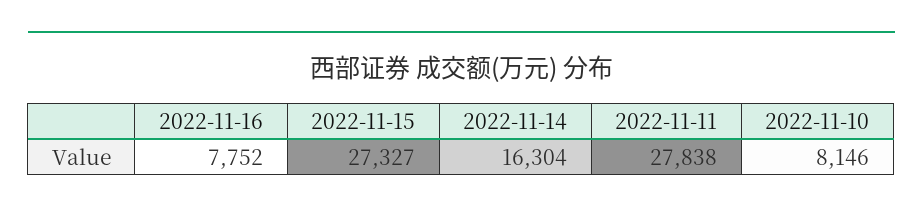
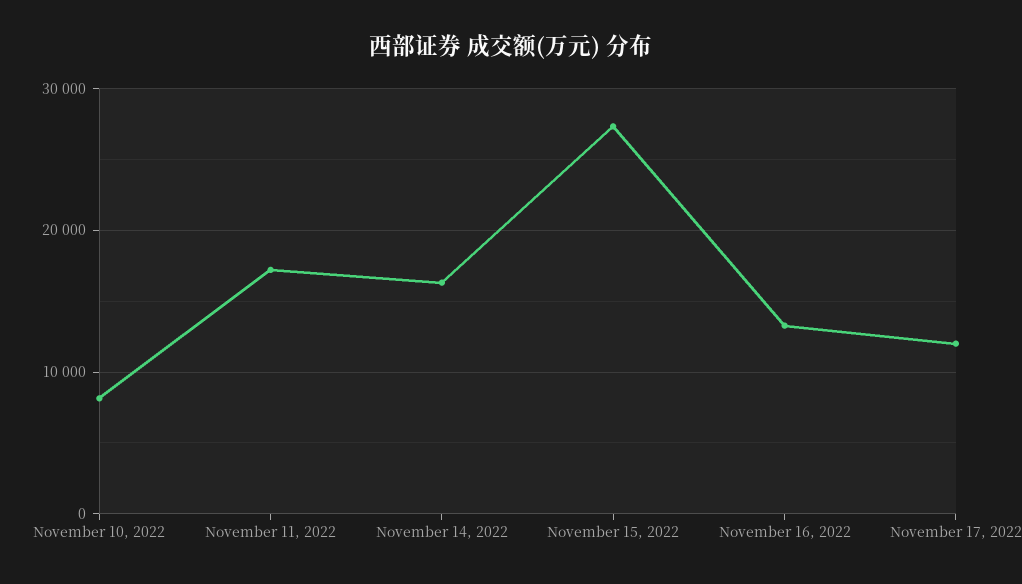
2022-11-16: 7752 -> 13000
2022-11-11: 27838 -> 17000
November 17, 2022: none -> 12000

